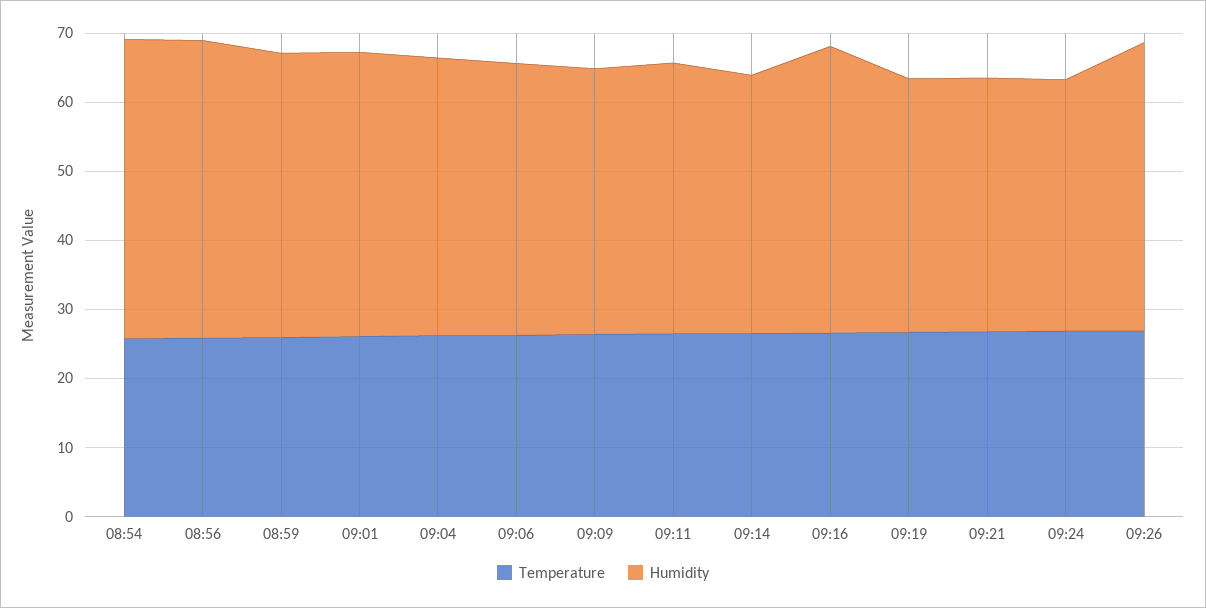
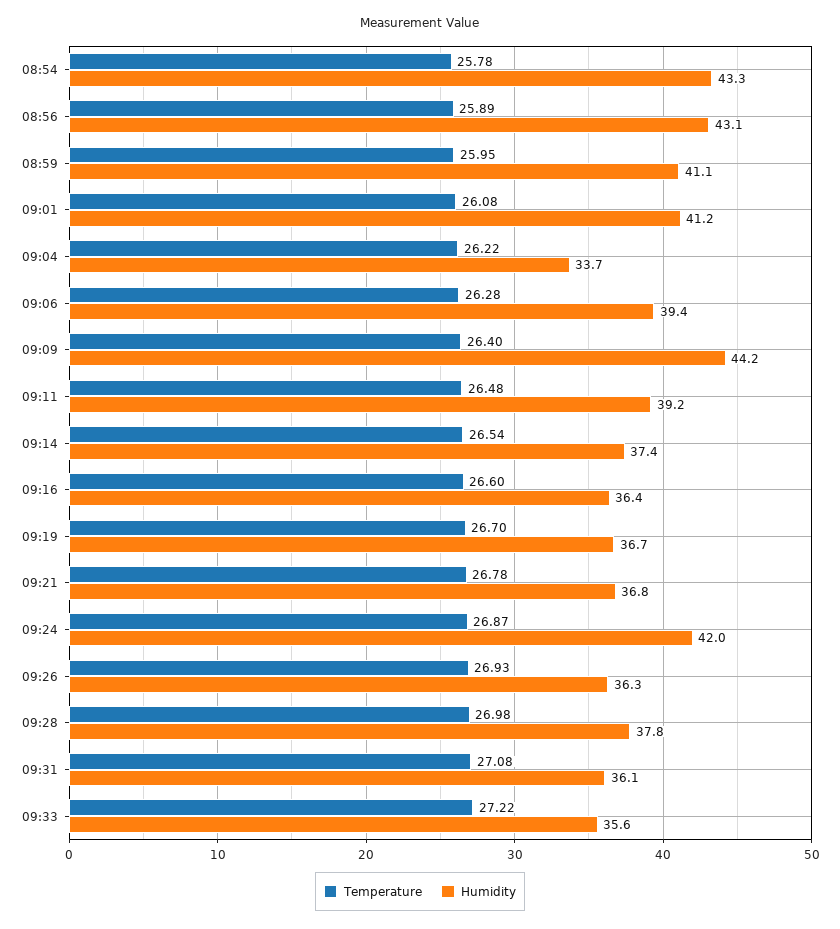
Humidity, 09:04: 40 -> 33.7
Humidity, 09:09: 38 -> 44.2
Humidity, 09:16: 42 -> 36.4
Humidity, 09:24: 36 -> 42
Humidity, 09:26: 42 -> 36.3
Temperature, 09:28: none -> 26.98
Humidity, 09:28: none -> 37.8
Temperature, 09:31: none -> 27.08
Humidity, 09:31: none -> 36.1
Temperature, 09:33: none -> 27.22
Humidity, 09:33: none -> 35.6

